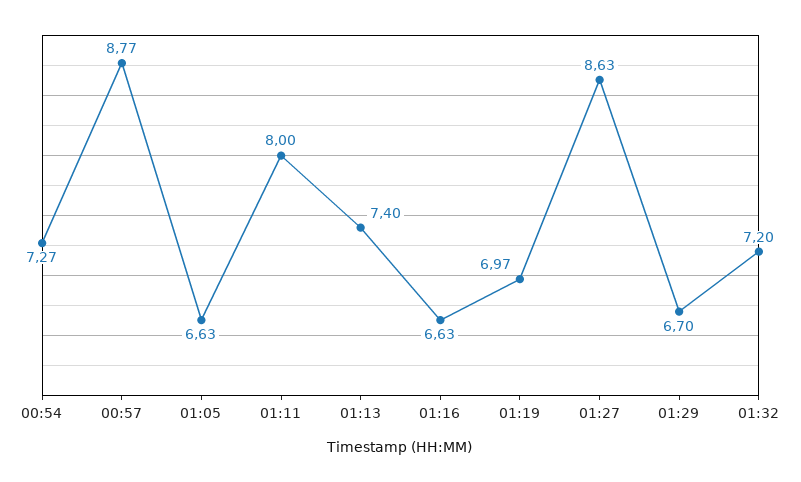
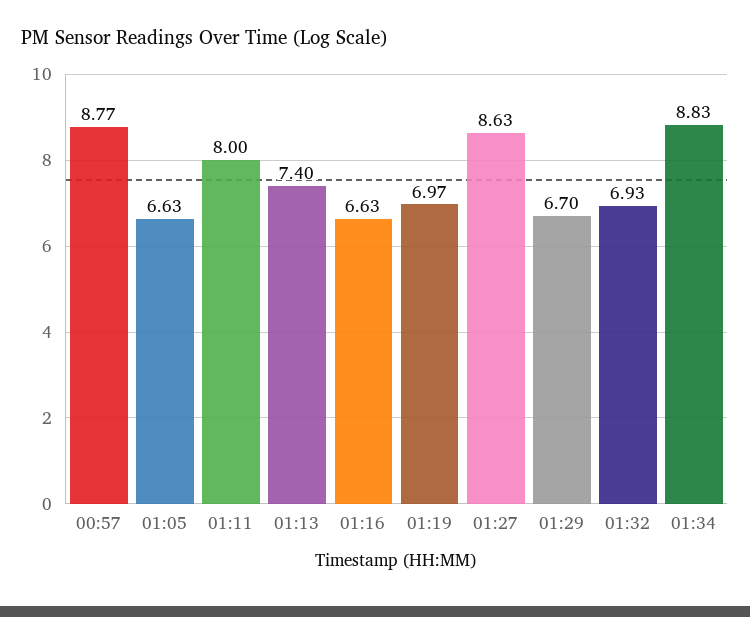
00:54: 7.27 -> none
01:32: 7.2 -> 6.93
01:34: none -> 8.83

